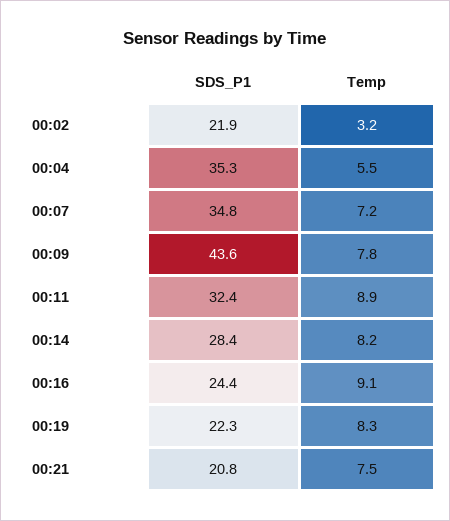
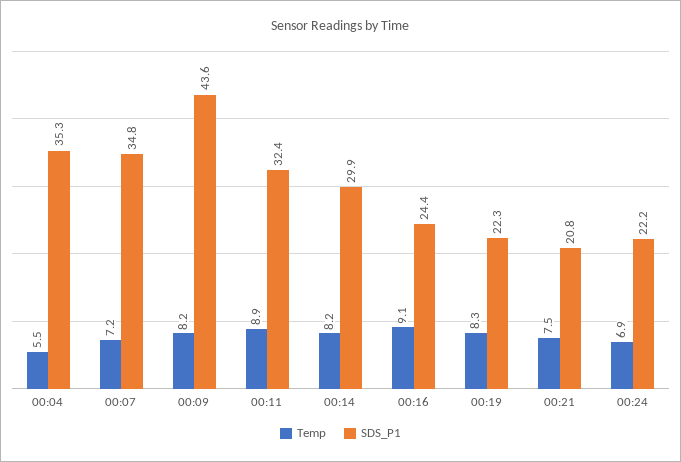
SDS_P1, 00:02: 21.9 -> none
Temp, 00:02: 3.2 -> none
Temp, 00:09: 7.8 -> 8.2
SDS_P1, 00:14: 28.4 -> 29.9
Temp, 00:24: none -> 6.9
SDS_P1, 00:24: none -> 22.2

